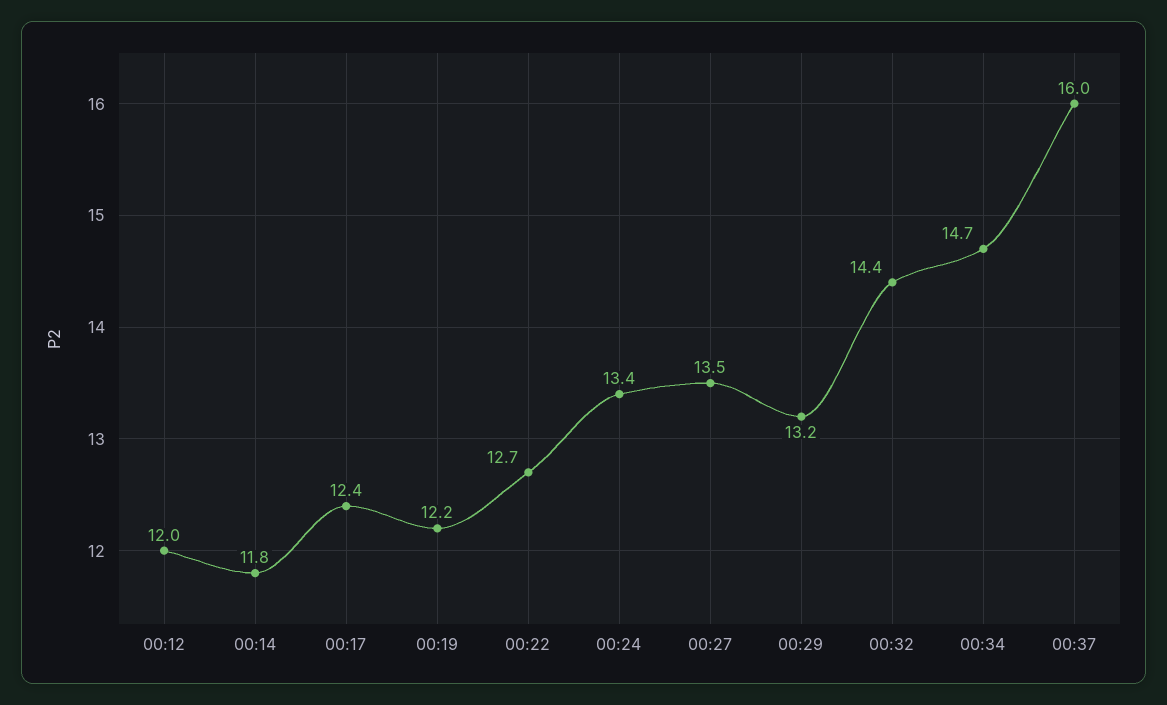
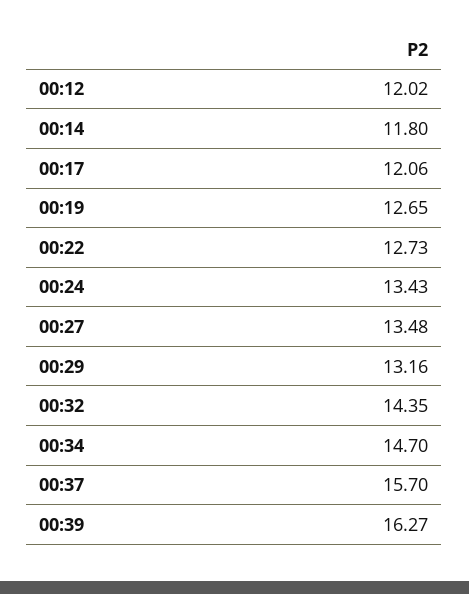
00:17: 12.4 -> 12.06
00:19: 12.2 -> 12.65
00:37: 16 -> 15.7
00:39: none -> 16.27

